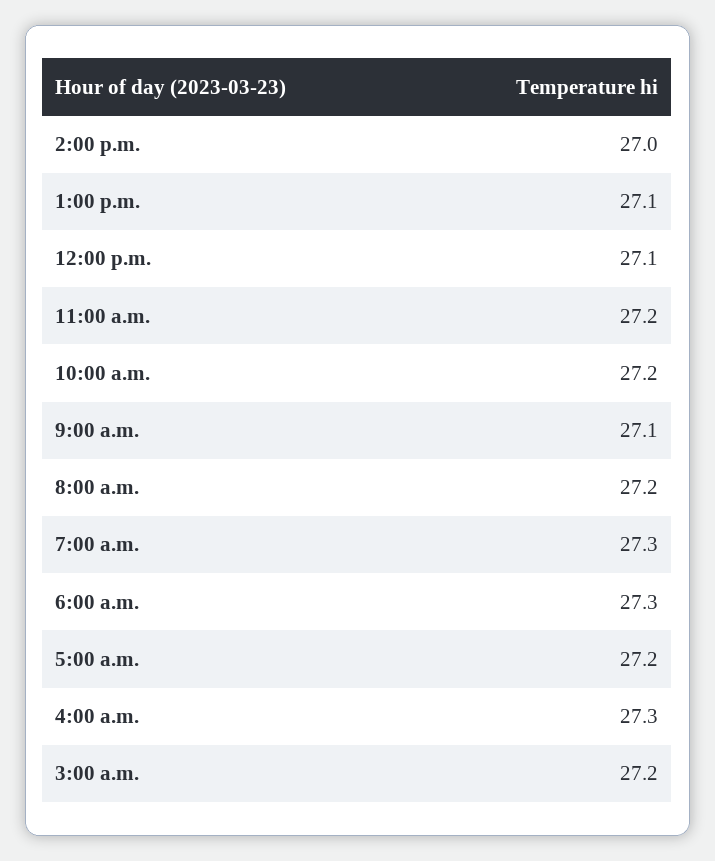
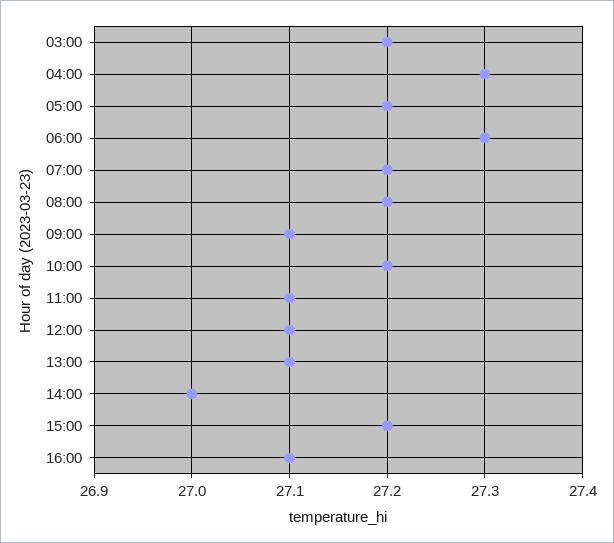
11:00 a.m.: 27.2 -> 27.1
7:00 a.m.: 27.3 -> 27.2
15:00: none -> 27.2
16:00: none -> 27.1

